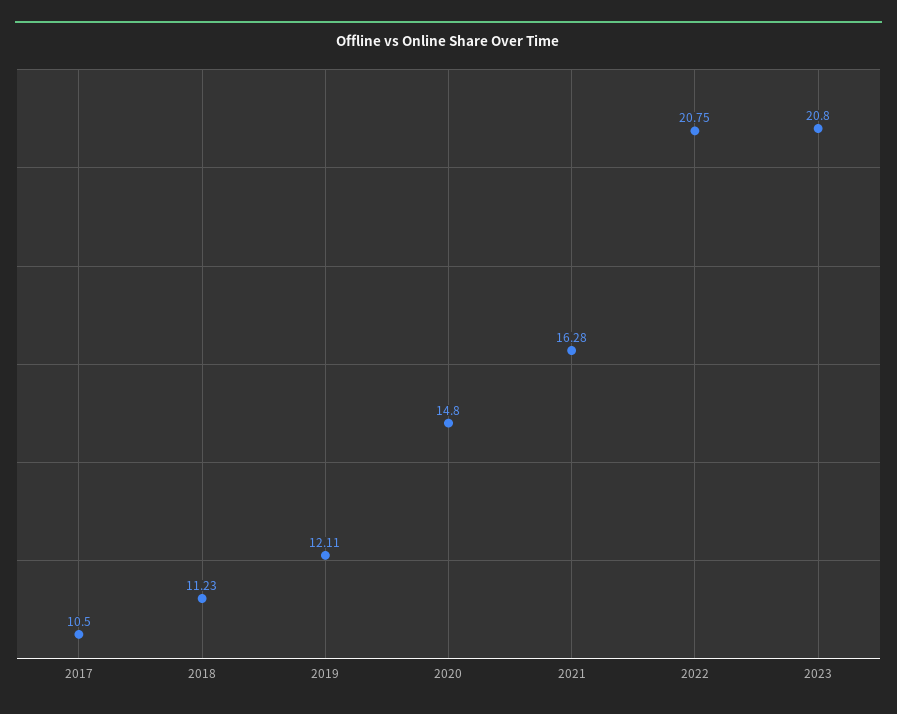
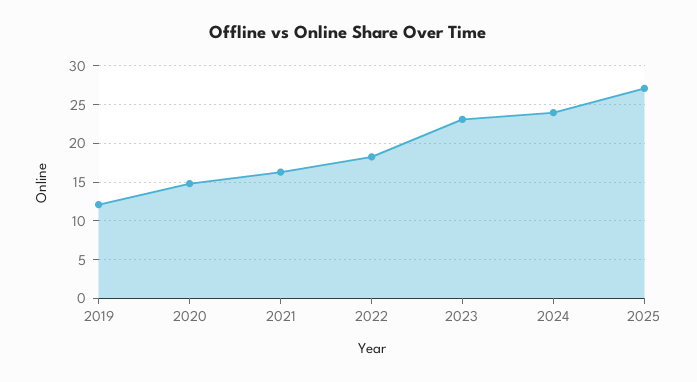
2017: 10.5 -> none
2018: 11.23 -> none
2022: 20.75 -> 18
2023: 20.8 -> 23
2024: none -> 24
2025: none -> 27

